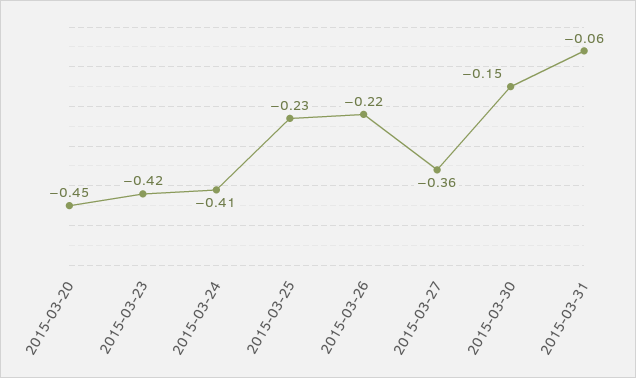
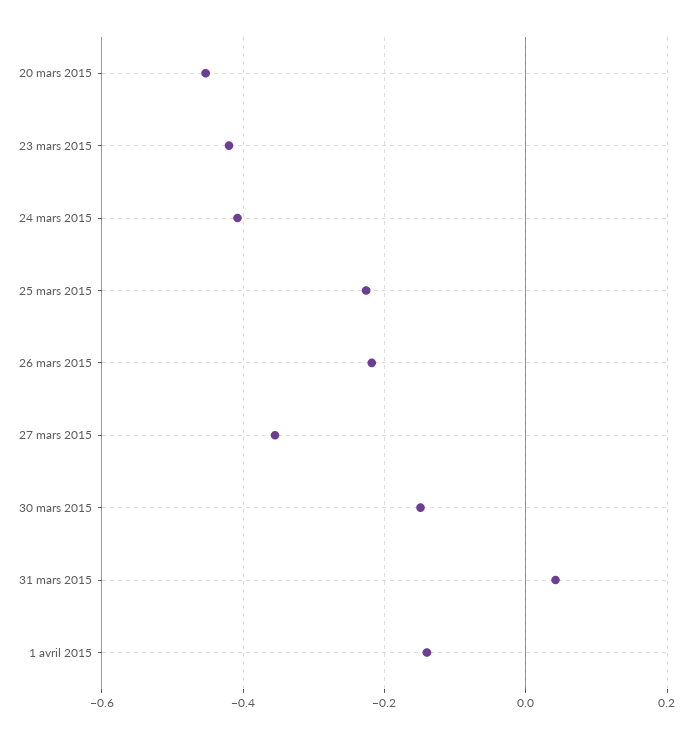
2015-03-31: -0.06 -> 0.04
1 avril 2015: none -> -0.14

